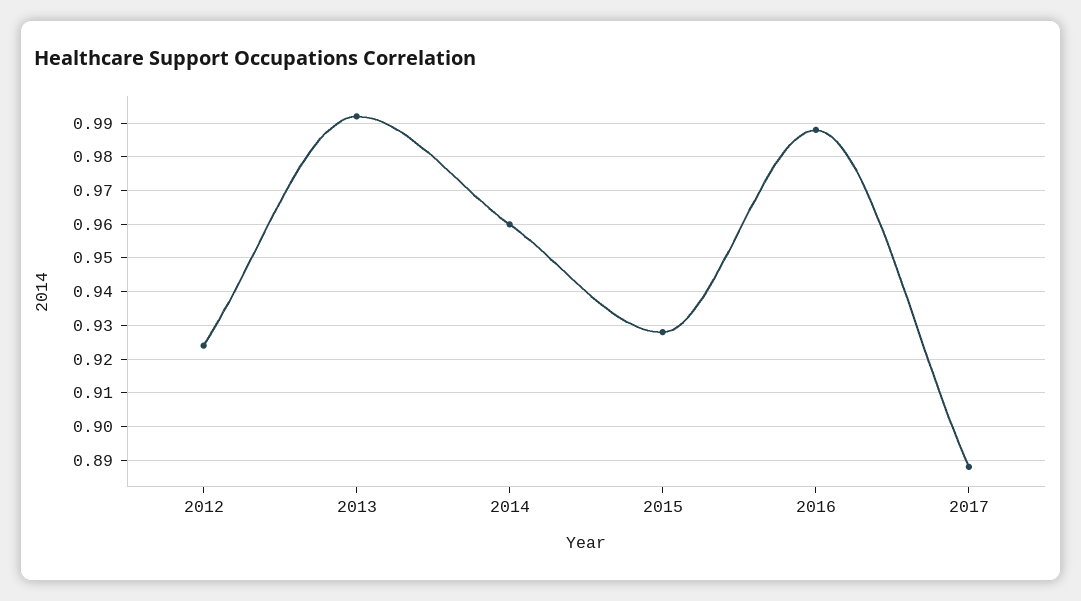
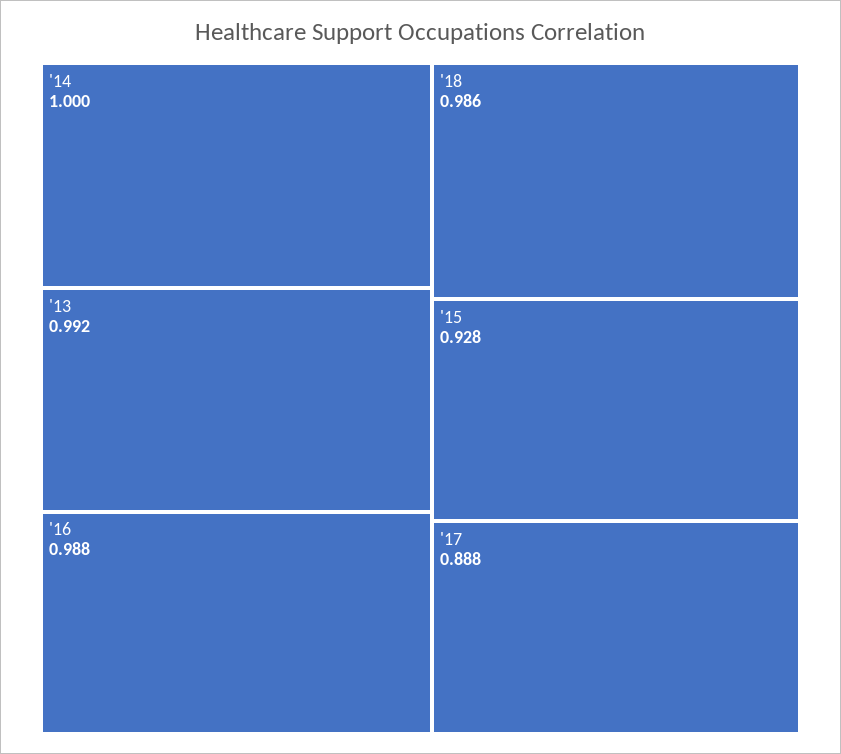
2012: 0.925 -> none
2014: 0.96 -> 1
'18: none -> 0.986

